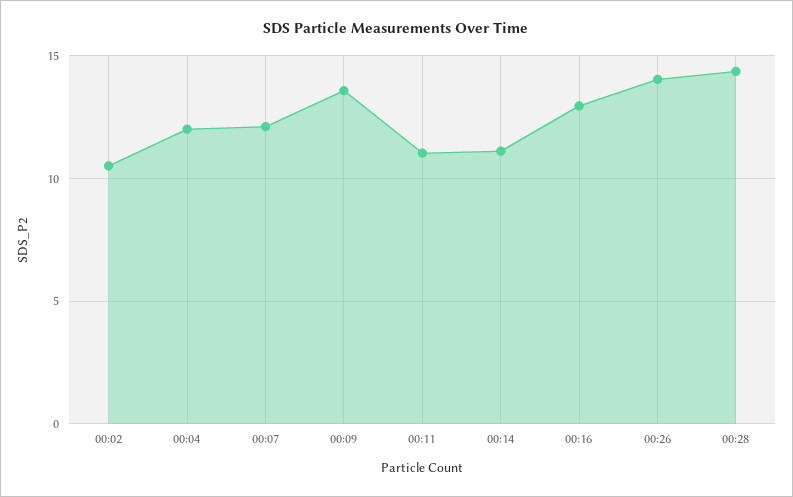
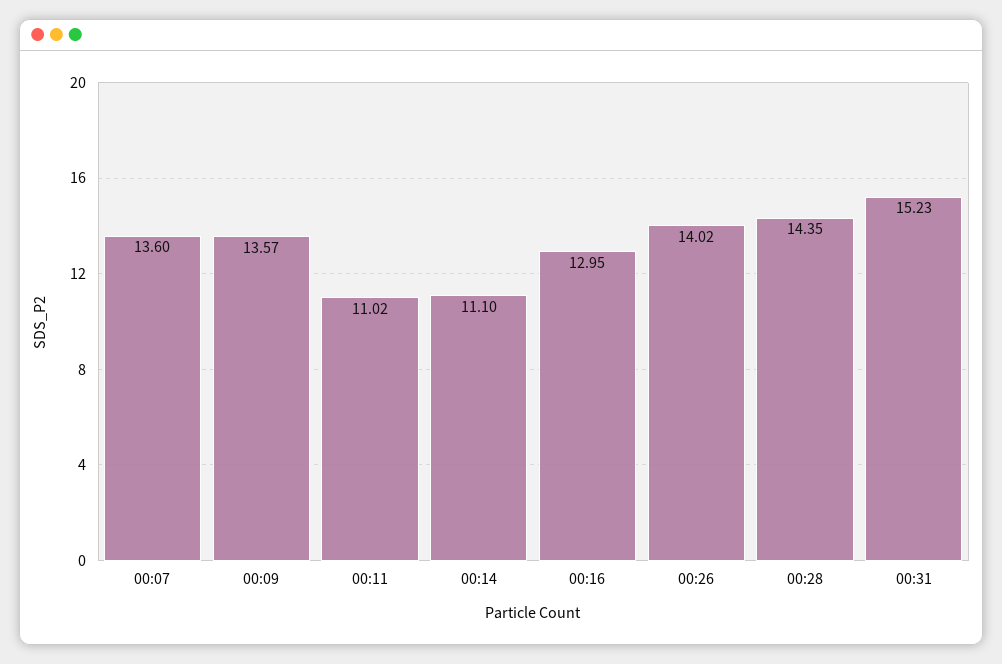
00:02: 10.5 -> none
00:04: 12 -> none
00:07: 12 -> 13.6
00:31: none -> 15.23

